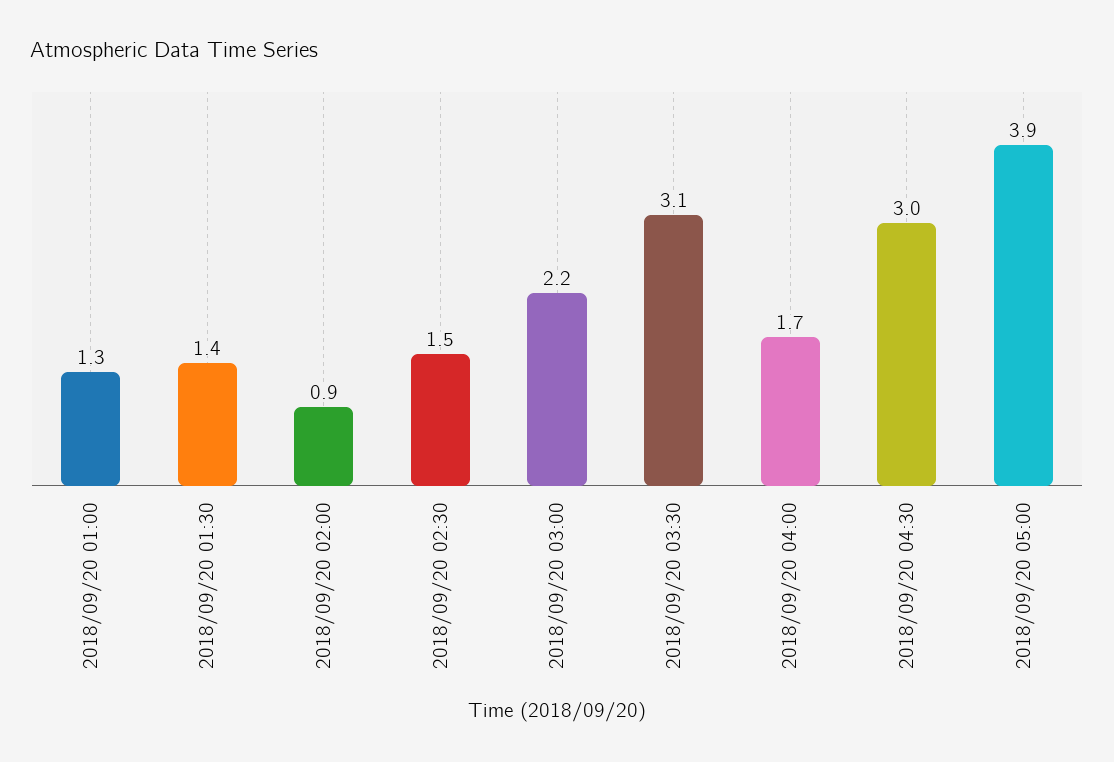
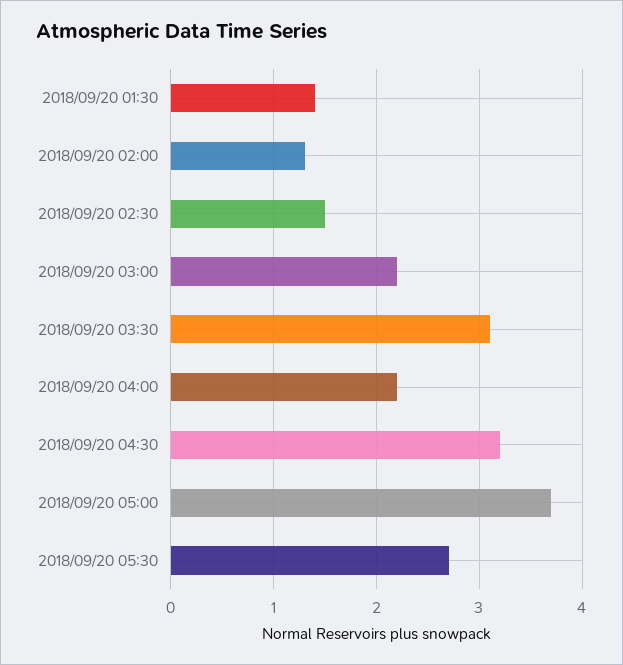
2018/09/20 01:00: 1.3 -> none
2018/09/20 02:00: 0.9 -> 1.3
2018/09/20 04:00: 1.7 -> 2.2
2018/09/20 04:30: 3 -> 3.2
2018/09/20 05:00: 3.9 -> 3.7
2018/09/20 05:30: none -> 2.7

